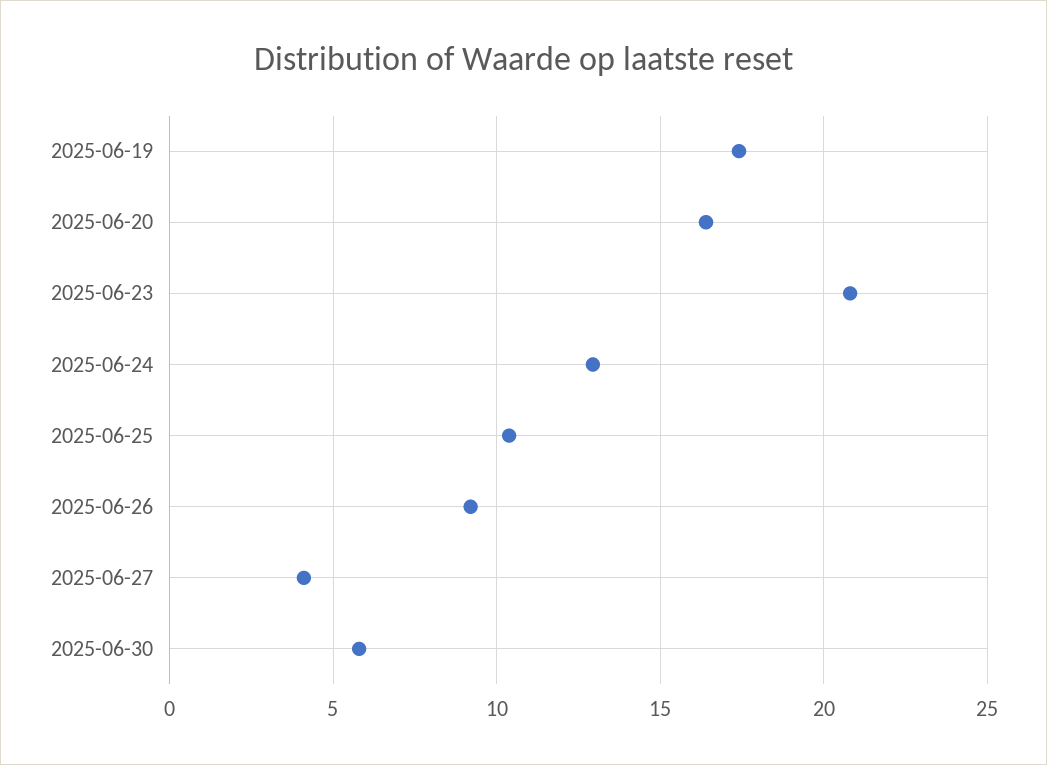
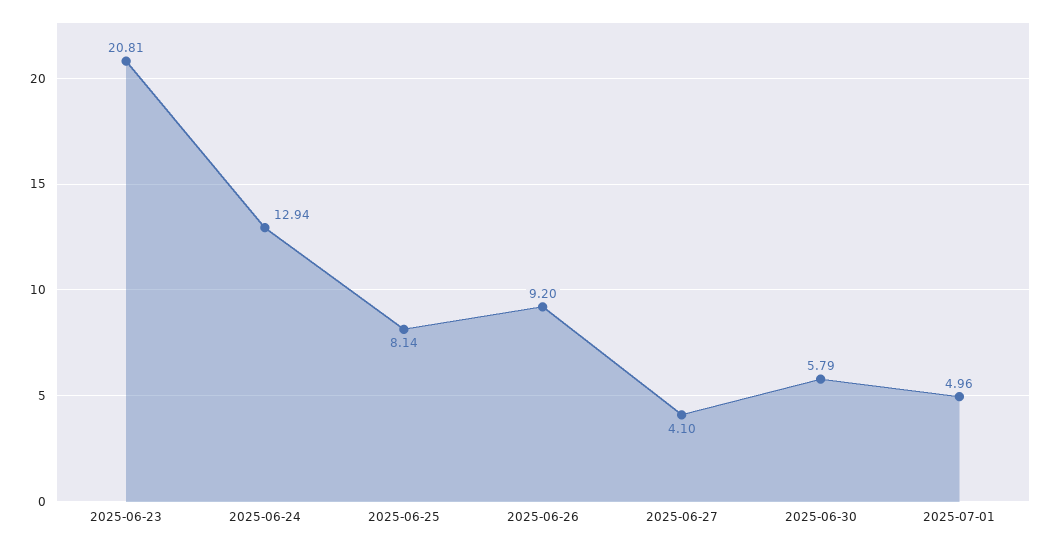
2025-06-19: 17.5 -> none
2025-06-20: 16.5 -> none
2025-06-25: 10.5 -> 8.14
2025-07-01: none -> 4.96

